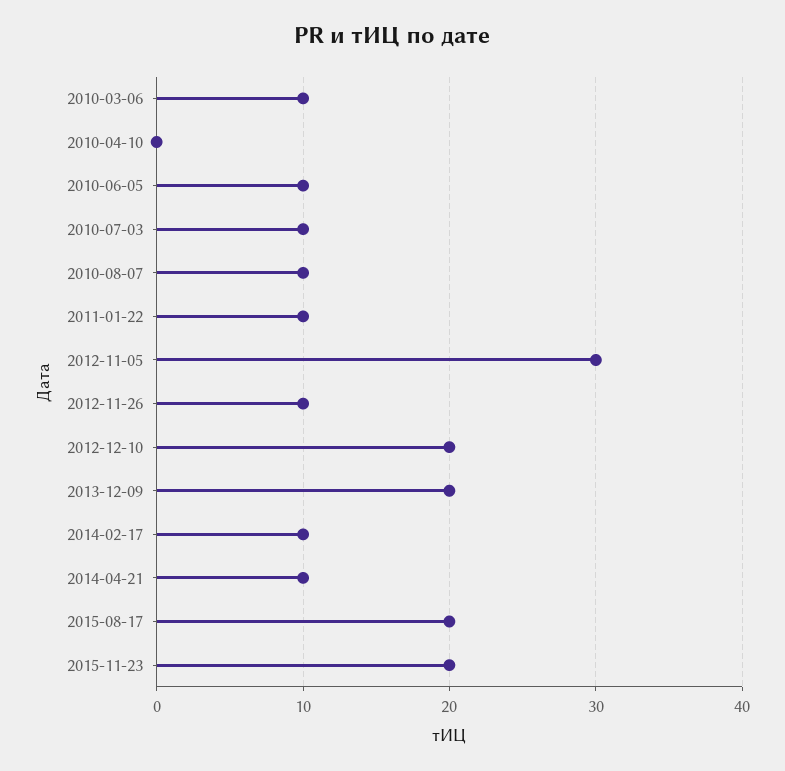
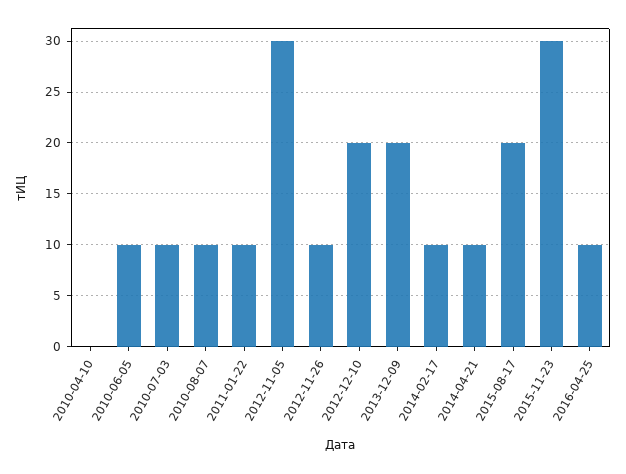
2010-03-06: 10 -> none
2015-11-23: 20 -> 30
2016-04-25: none -> 10

